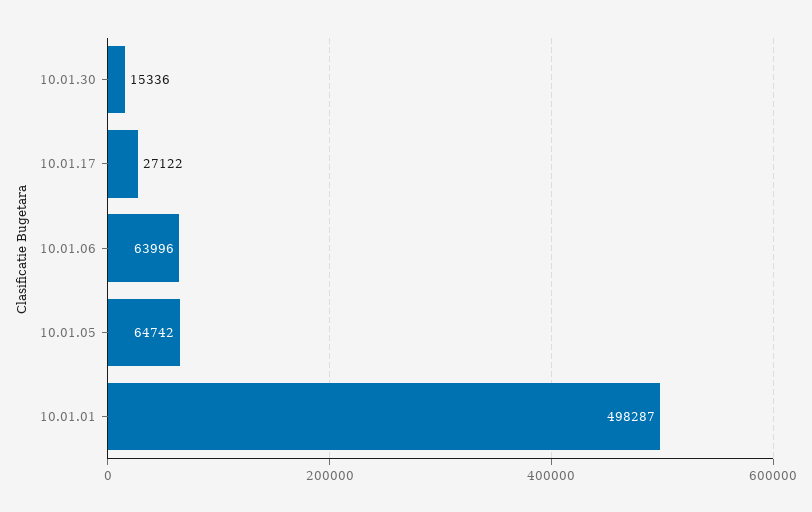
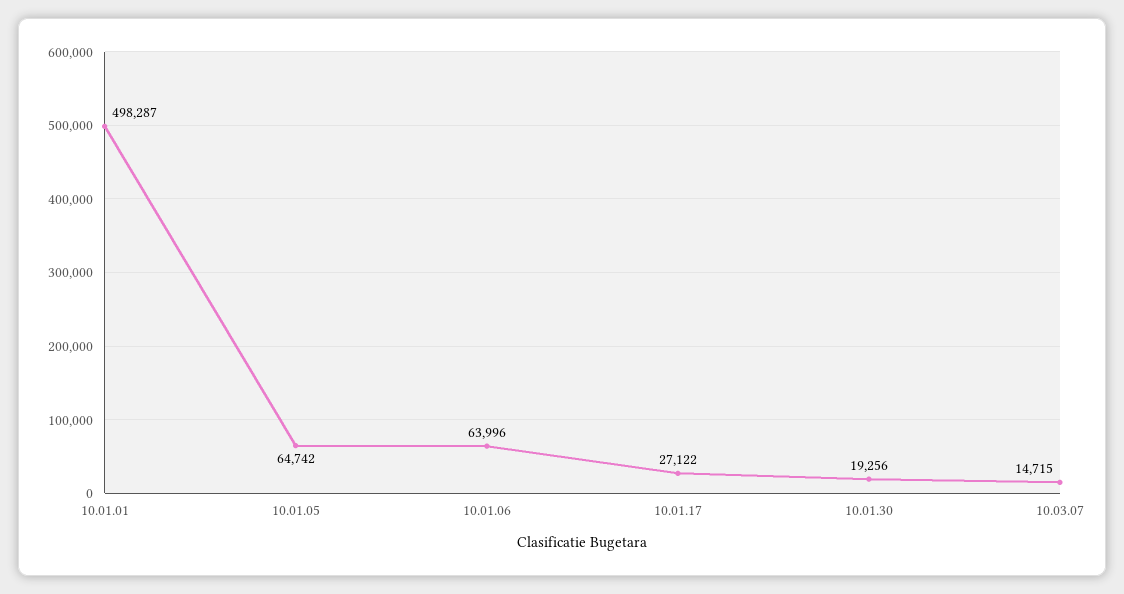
10.01.30: 15336 -> 19256
10.03.07: none -> 14715

